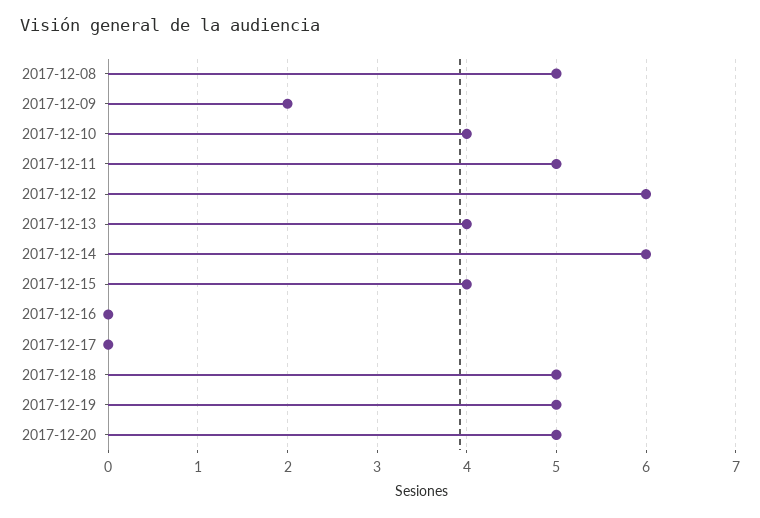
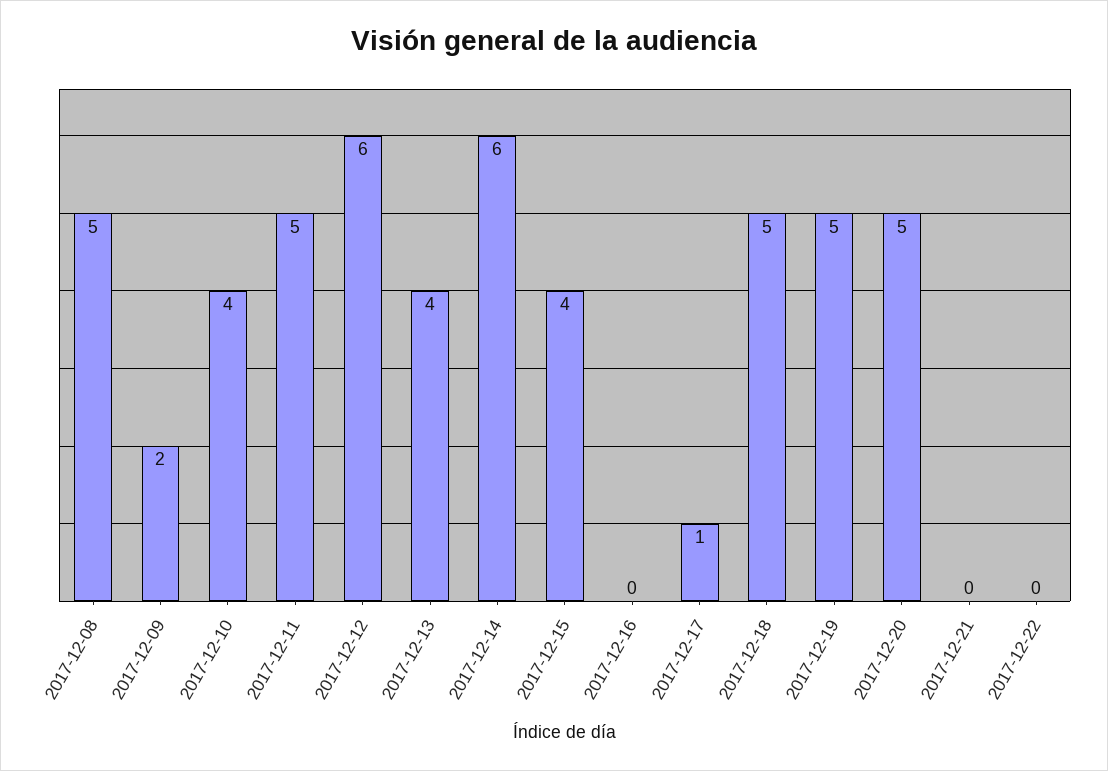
2017-12-17: 0 -> 1
2017-12-21: none -> 0
2017-12-22: none -> 0

